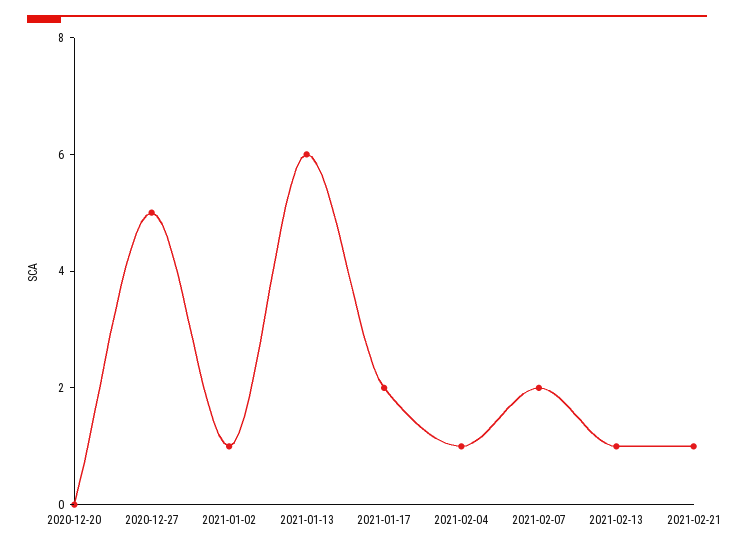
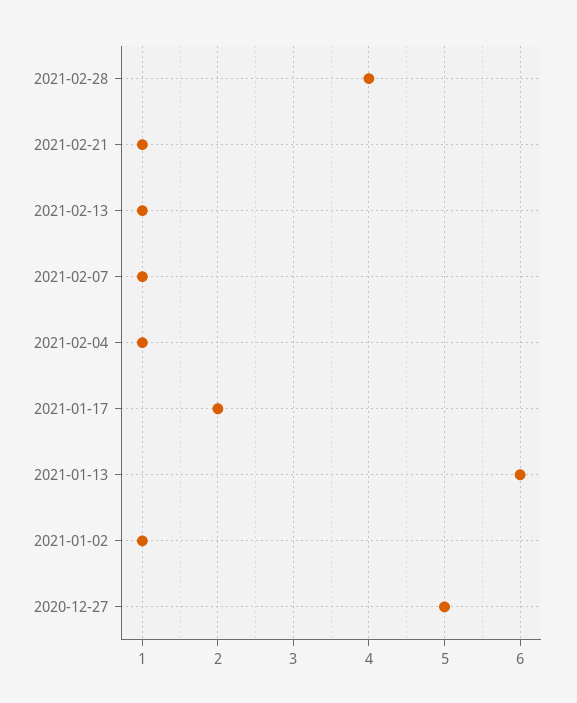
2020-12-20: 0 -> none
2021-02-07: 2 -> 1
2021-02-28: none -> 4

